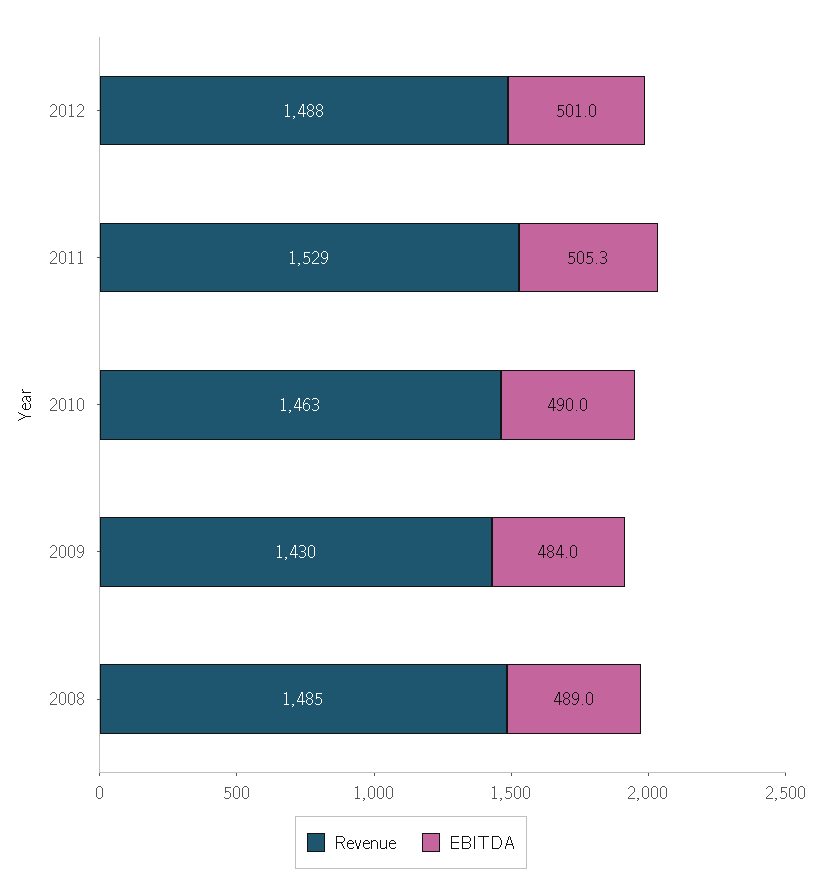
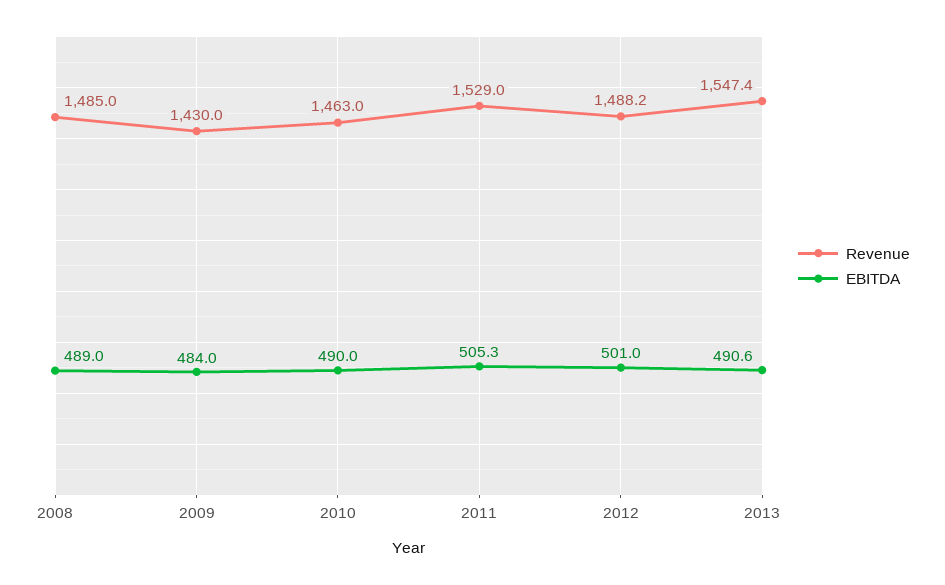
Revenue, 2013: none -> 1547.4
EBITDA, 2013: none -> 490.6

